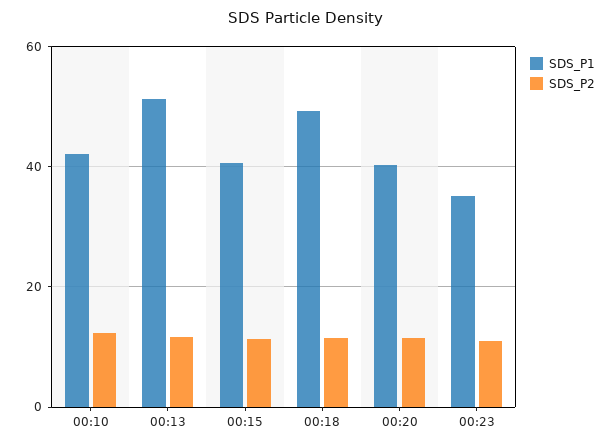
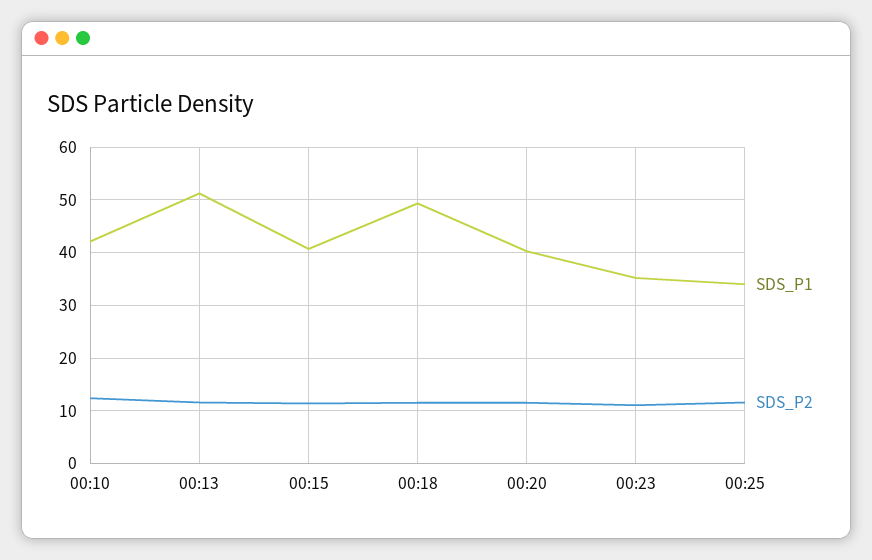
SDS_P1, 00:25: none -> 34
SDS_P2, 00:25: none -> 12

